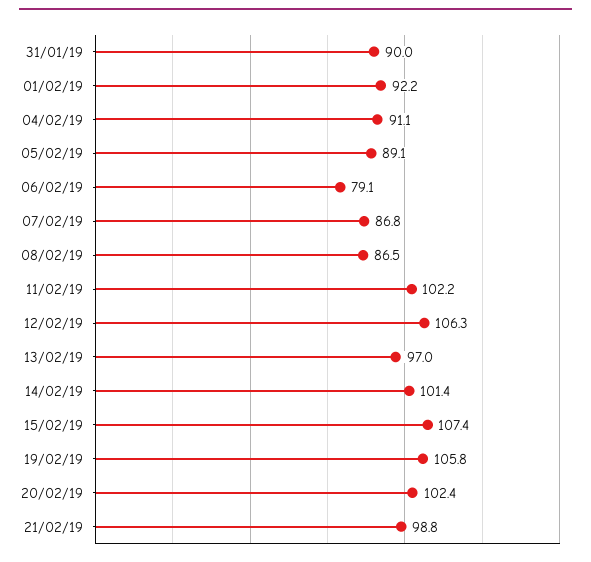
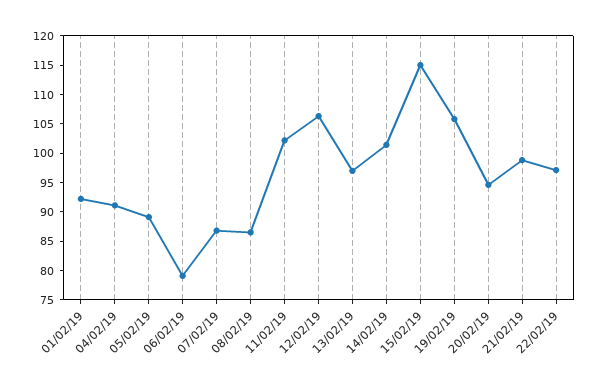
31/01/19: 90 -> none
15/02/19: 107.4 -> 115
20/02/19: 102.4 -> 95
22/02/19: none -> 97.5

